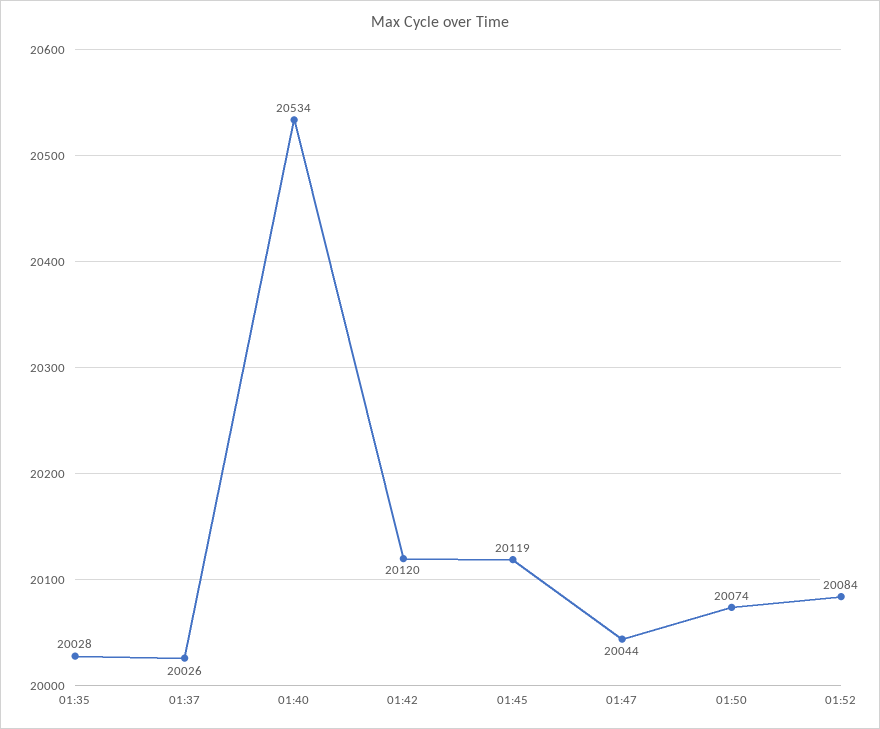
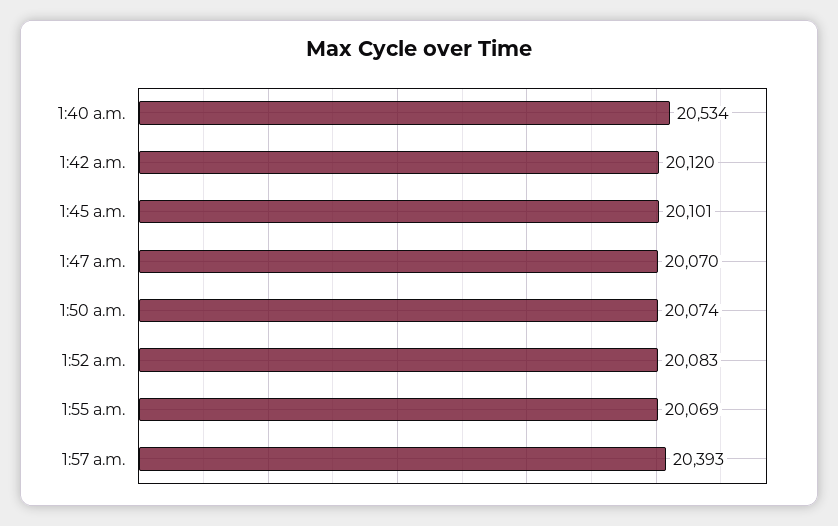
01:35: 20028 -> none
01:37: 20026 -> none
01:45: 20119 -> 20101
01:47: 20044 -> 20070
01:52: 20084 -> 20083
1:55 a.m.: none -> 20069
1:57 a.m.: none -> 20393

